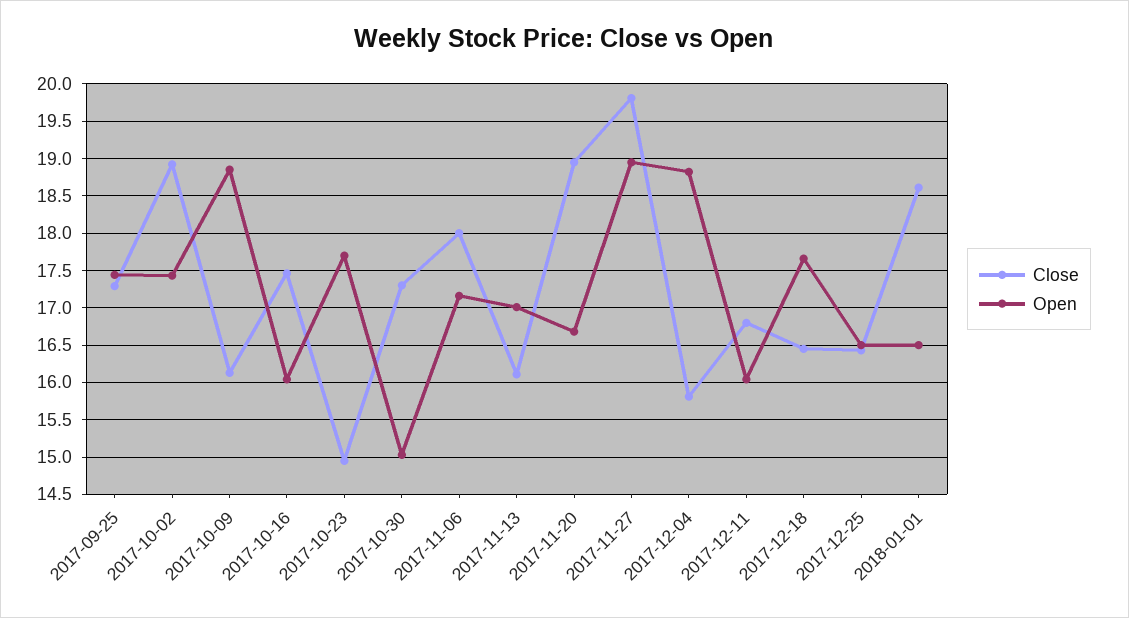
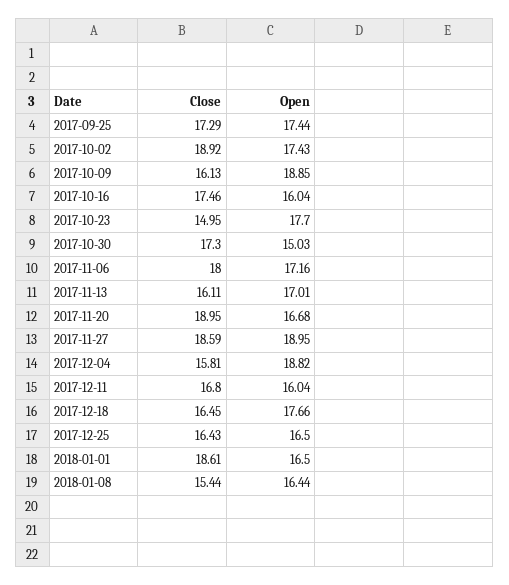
Close, 2017-11-27: 19.8 -> 18.59
Close, 2018-01-08: none -> 15.44
Open, 2018-01-08: none -> 16.44

